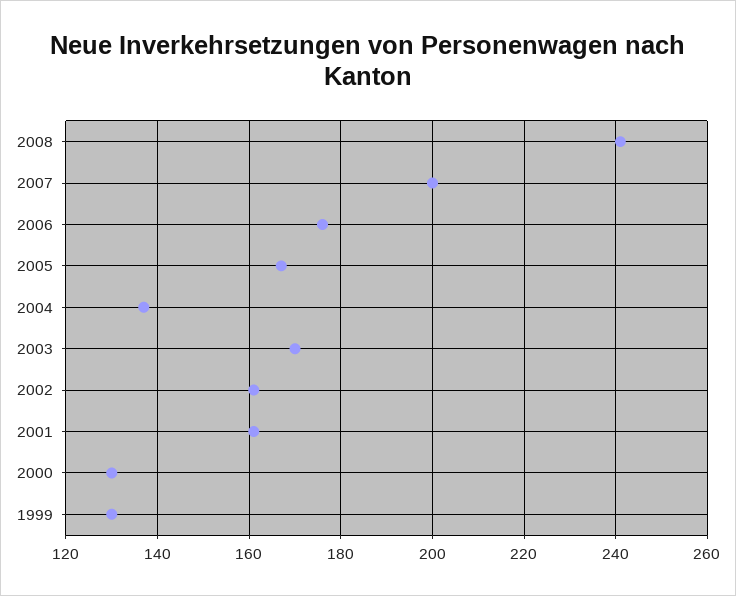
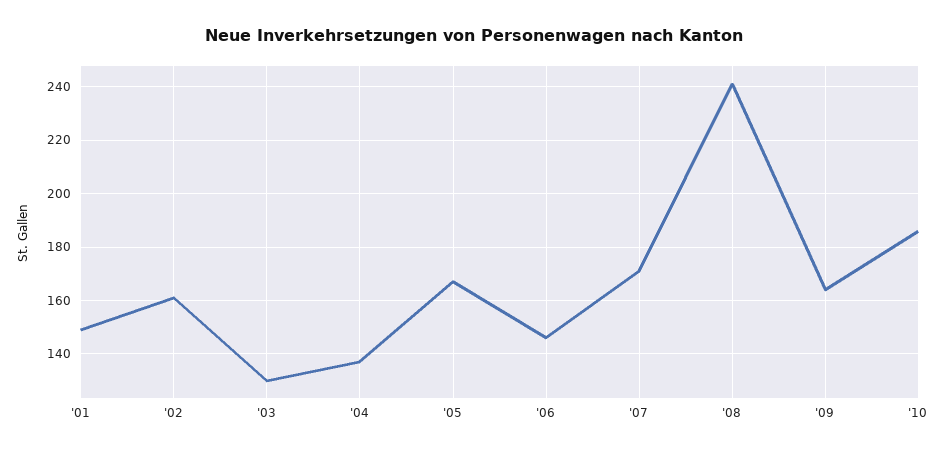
2007: 200 -> 170
2006: 175 -> 145
2003: 170 -> 130
2001: 160 -> 150
2000: 130 -> none
1999: 130 -> none
'09: none -> 165
'10: none -> 185

